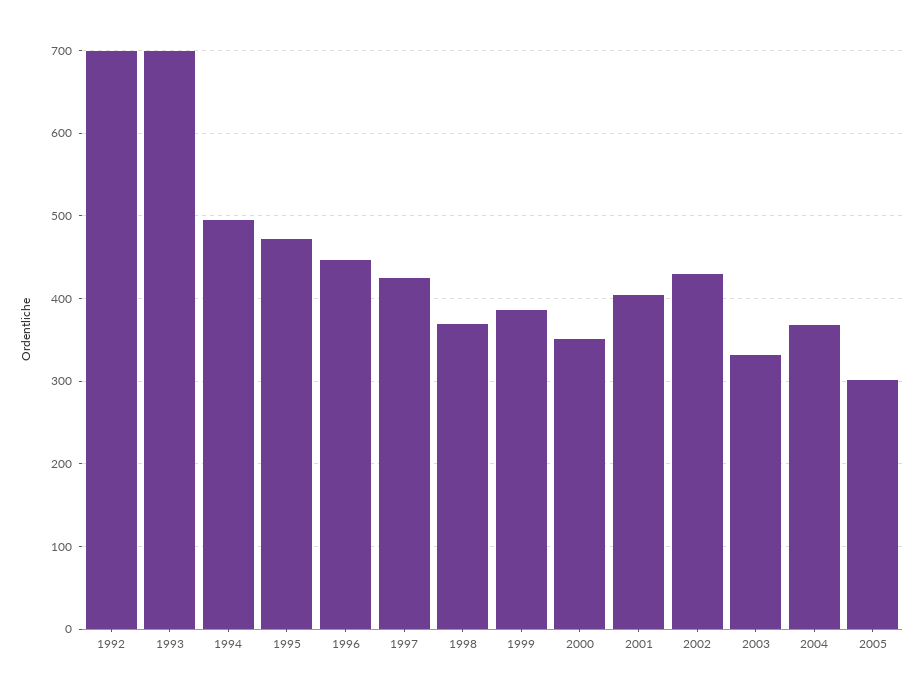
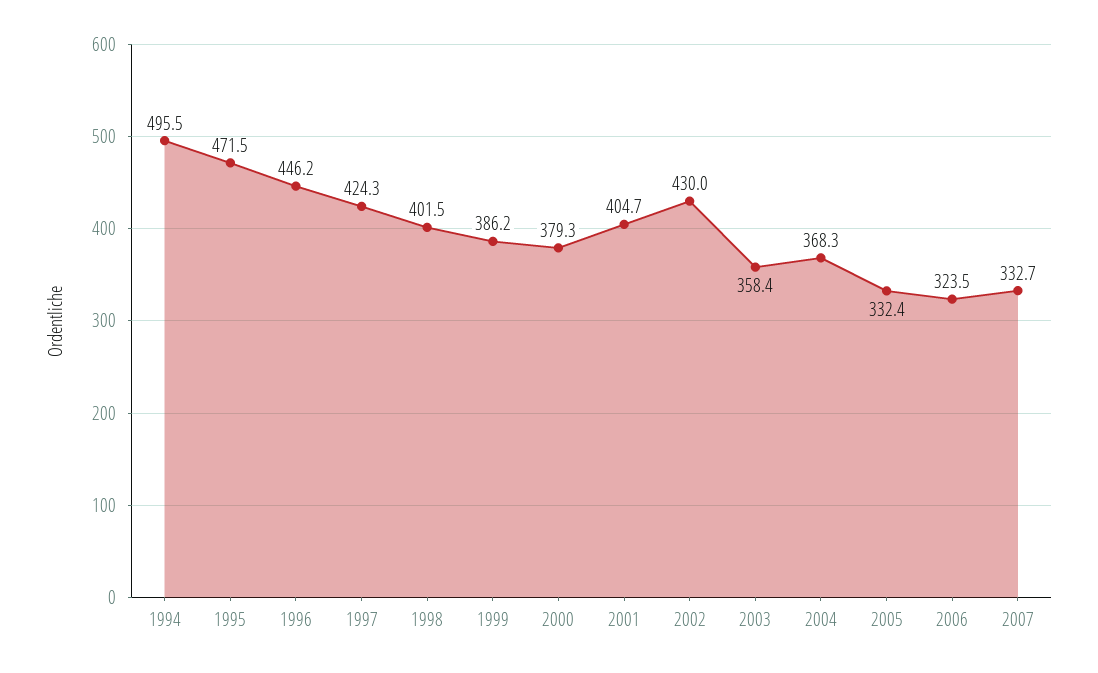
1992: 700 -> none
1993: 700 -> none
1998: 370 -> 401.5
2000: 350 -> 379.3
2003: 330 -> 358.4
2005: 300 -> 332.4
2006: none -> 323.5
2007: none -> 332.7

